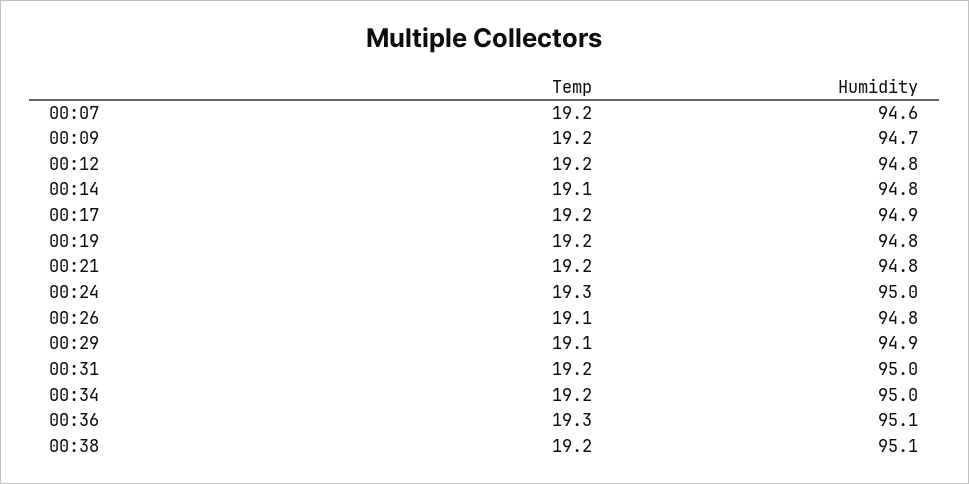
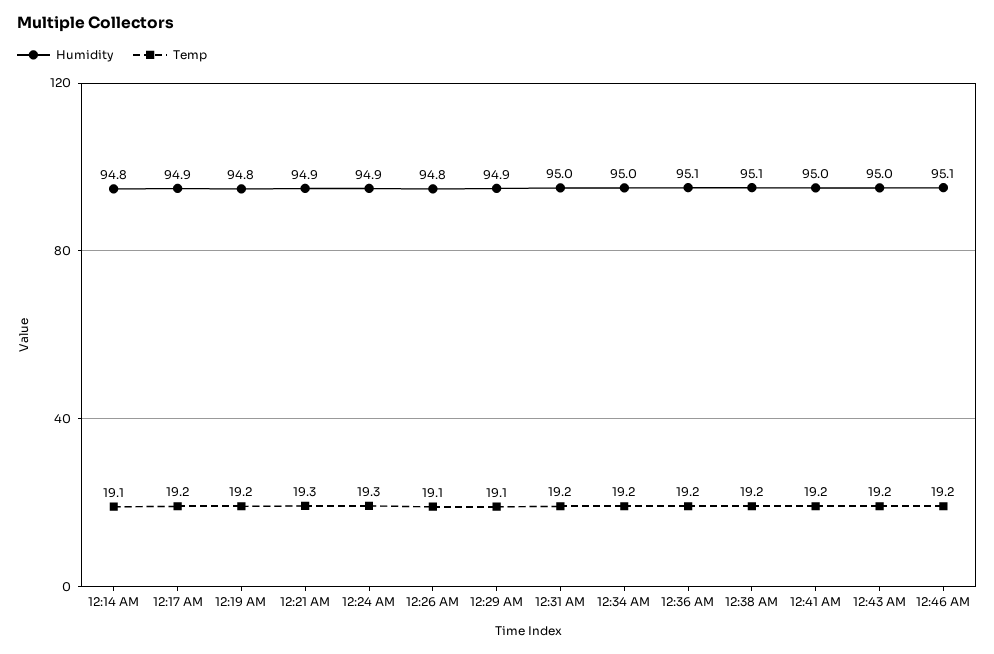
Temp, 00:07: 19.2 -> none
Humidity, 00:07: 94.6 -> none
Temp, 00:09: 19.2 -> none
Humidity, 00:09: 94.7 -> none
Temp, 00:12: 19.2 -> none
Humidity, 00:12: 94.8 -> none
Temp, 00:21: 19.2 -> 19.3
Humidity, 00:21: 94.8 -> 94.9
Humidity, 00:24: 95 -> 94.9
Temp, 00:36: 19.3 -> 19.2
Humidity, 12:41 AM: none -> 95
Temp, 12:41 AM: none -> 19.2
Humidity, 12:43 AM: none -> 95
Temp, 12:43 AM: none -> 19.2
Humidity, 12:46 AM: none -> 95.1
Temp, 12:46 AM: none -> 19.2

